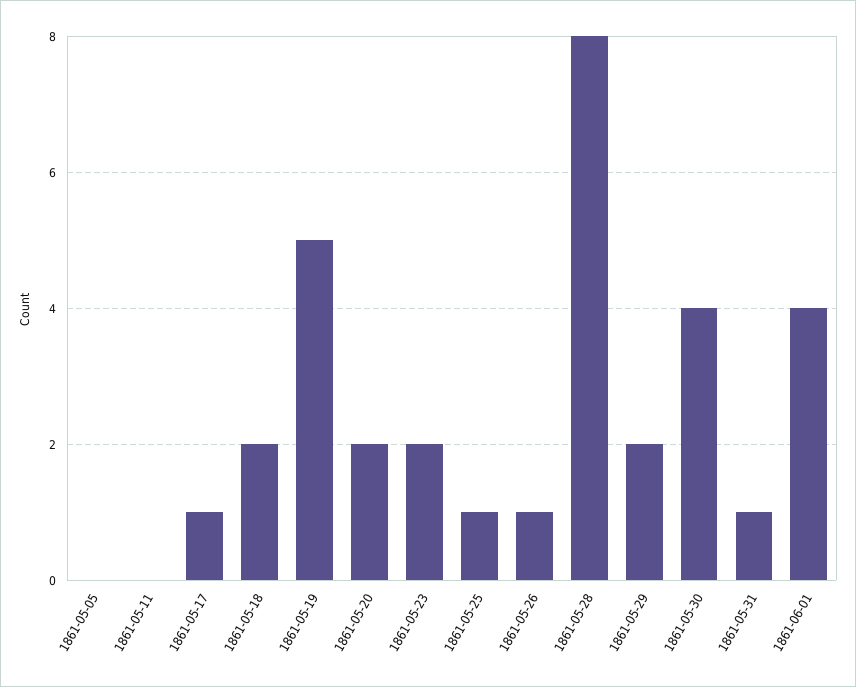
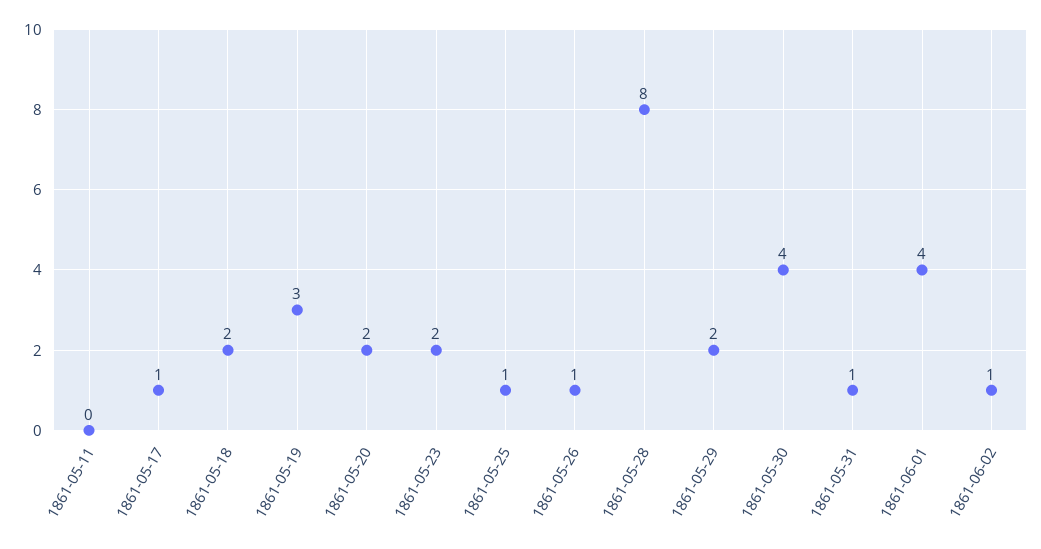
1861-05-05: 0 -> none
1861-05-19: 5 -> 3
1861-06-02: none -> 1

